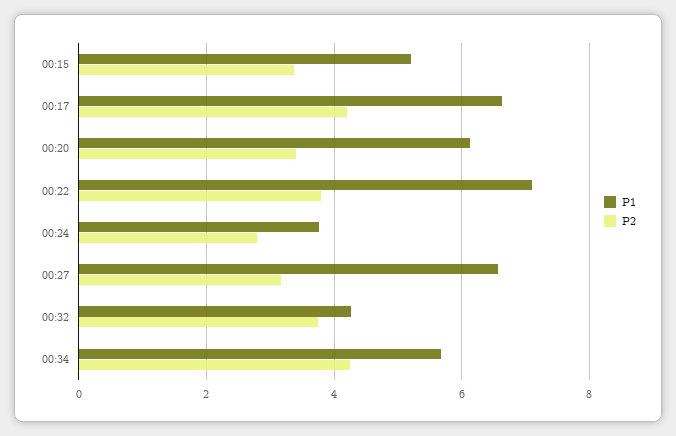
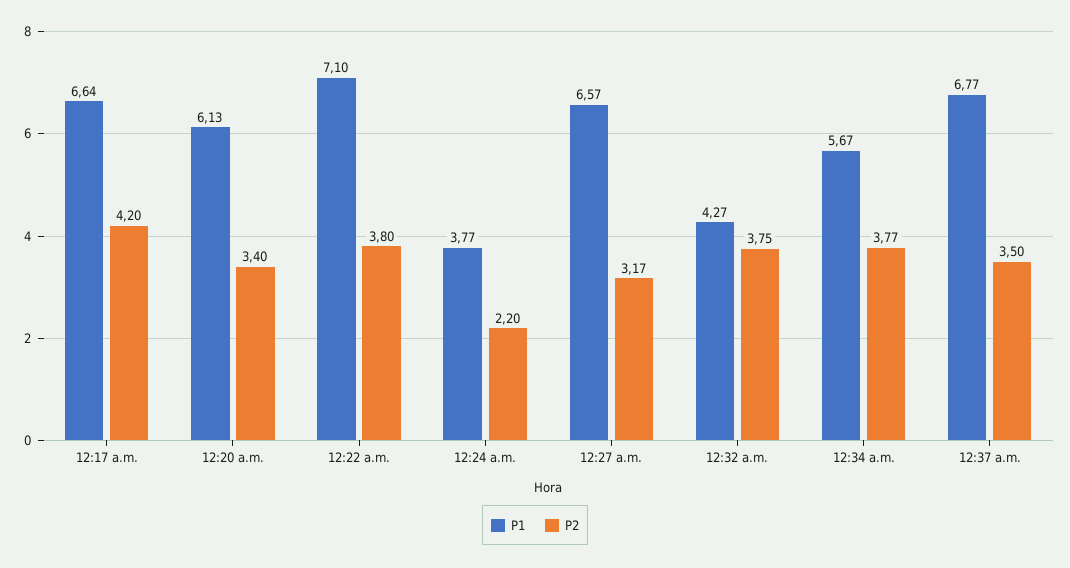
P1, 00:15: 5.2 -> none
P2, 00:15: 3.4 -> none
P2, 00:24: 2.8 -> 2.2
P2, 00:34: 4.2 -> 3.77
P1, 12:37 a.m.: none -> 6.77
P2, 12:37 a.m.: none -> 3.5

